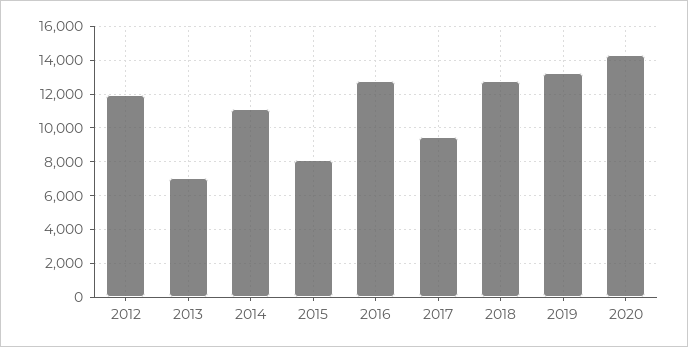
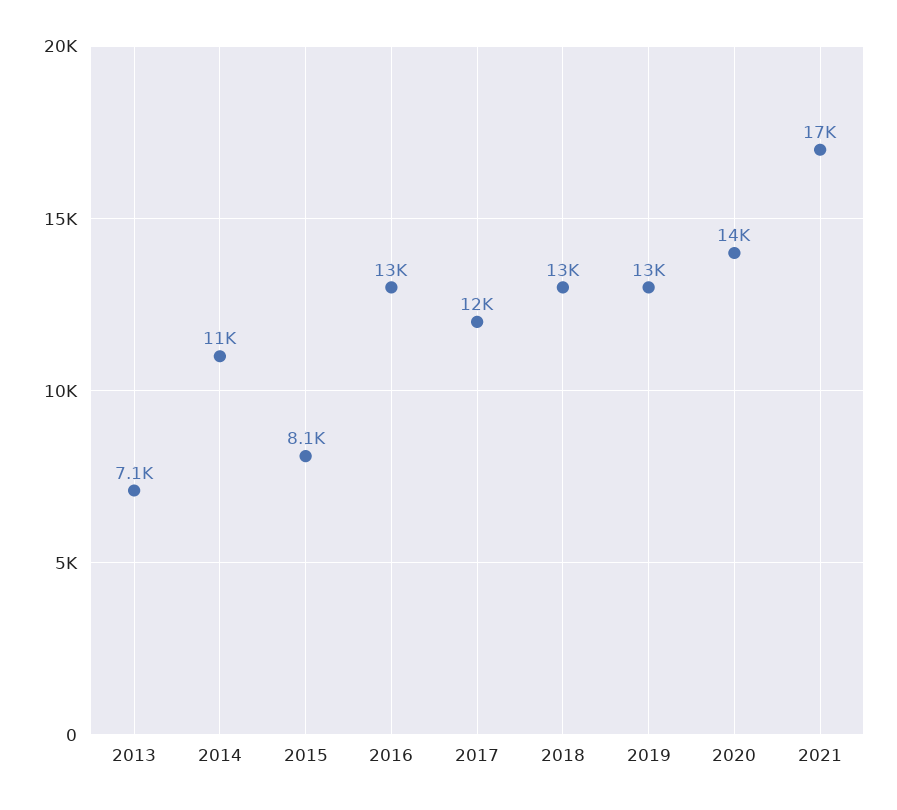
2012: 12000 -> none
2017: 9500 -> 12000
2021: none -> 17000

